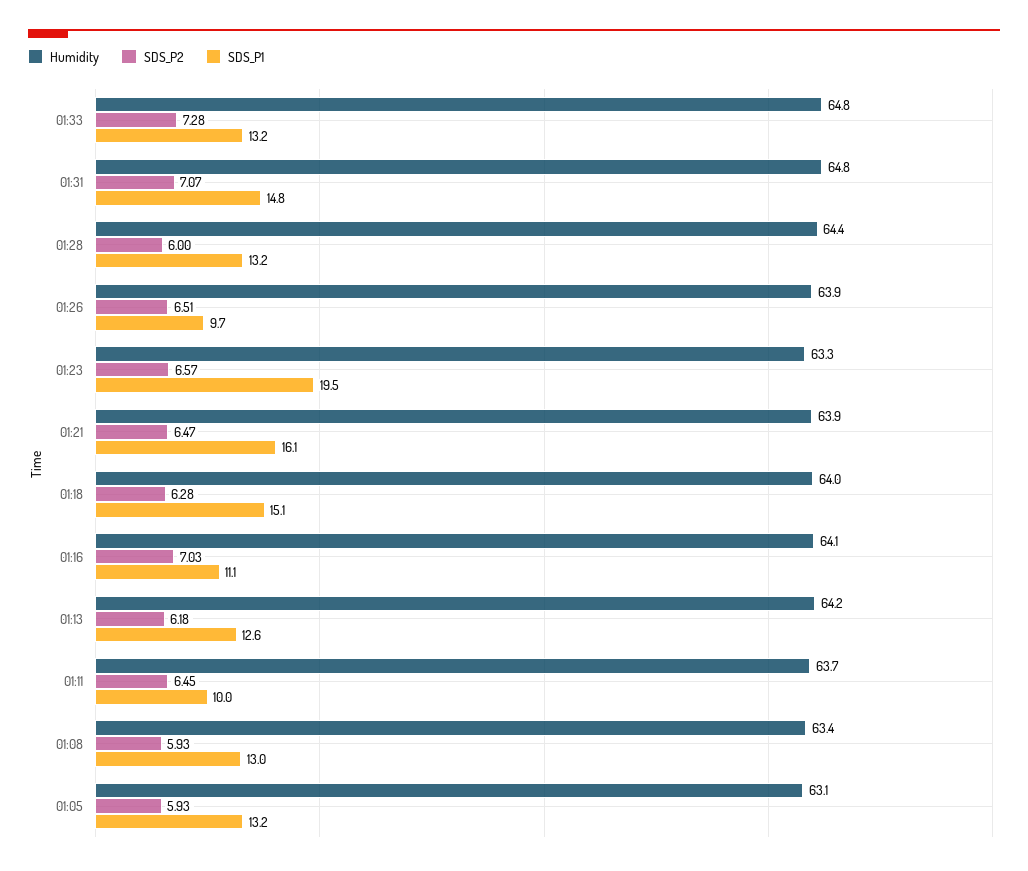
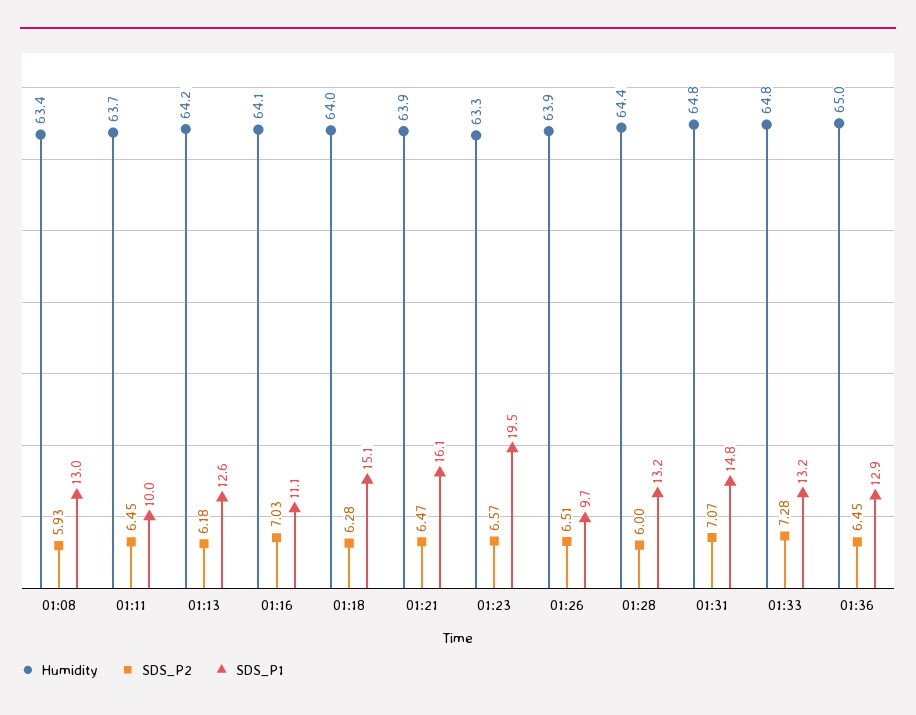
Humidity, 01:05: 63.1 -> none
SDS_P2, 01:05: 5.93 -> none
SDS_P1, 01:05: 13.2 -> none
Humidity, 01:36: none -> 65
SDS_P2, 01:36: none -> 6.45
SDS_P1, 01:36: none -> 12.9

